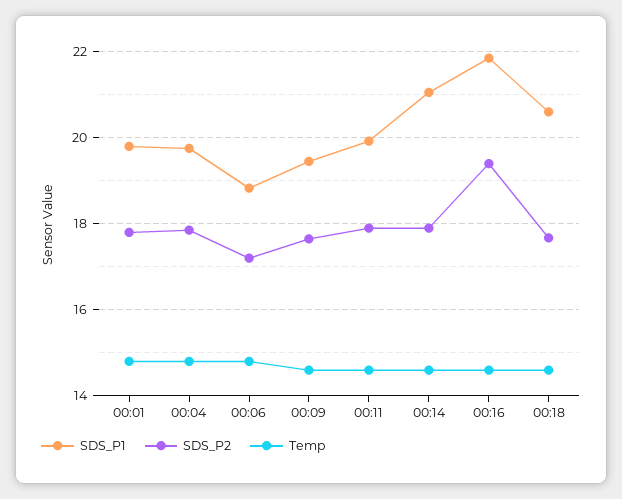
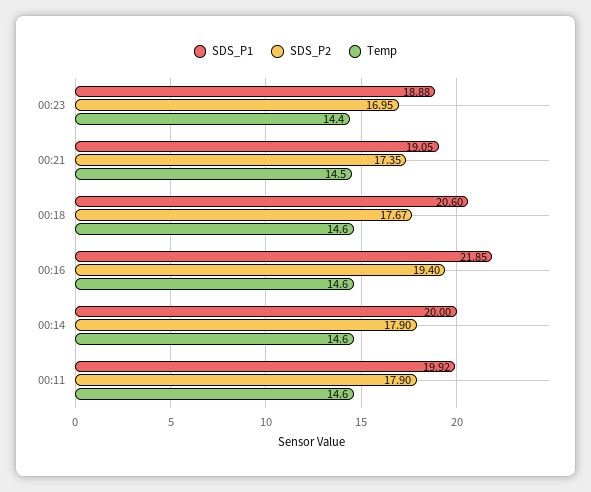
SDS_P1, 00:01: 19.8 -> none
SDS_P2, 00:01: 17.8 -> none
Temp, 00:01: 14.8 -> none
SDS_P1, 00:04: 19.8 -> none
SDS_P2, 00:04: 17.8 -> none
Temp, 00:04: 14.8 -> none
SDS_P1, 00:06: 18.8 -> none
SDS_P2, 00:06: 17.2 -> none
Temp, 00:06: 14.8 -> none
SDS_P1, 00:09: 19.4 -> none
SDS_P2, 00:09: 17.6 -> none
Temp, 00:09: 14.6 -> none
SDS_P1, 00:14: 21 -> 20
SDS_P1, 00:23: none -> 18.88
SDS_P2, 00:23: none -> 16.95
Temp, 00:23: none -> 14.4
SDS_P1, 00:21: none -> 19.05
SDS_P2, 00:21: none -> 17.35
Temp, 00:21: none -> 14.5

